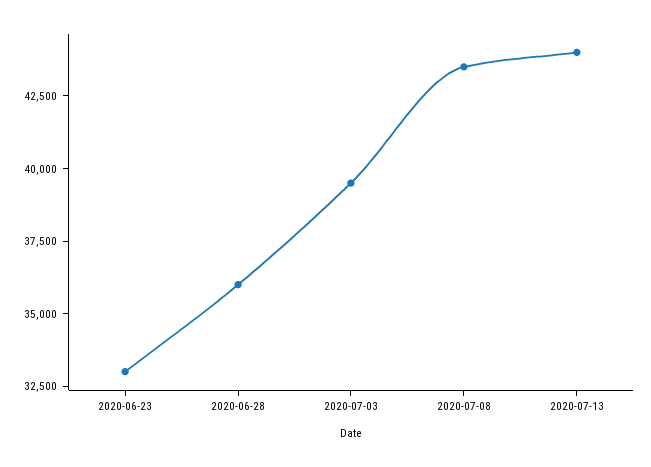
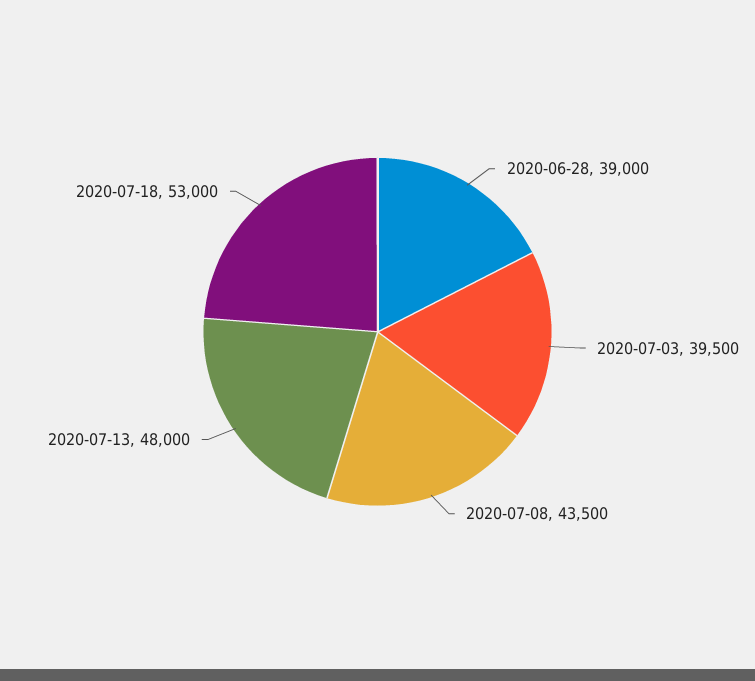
2020-06-23: 33000 -> none
2020-06-28: 36000 -> 39000
2020-07-13: 44000 -> 48000
2020-07-18: none -> 53000

